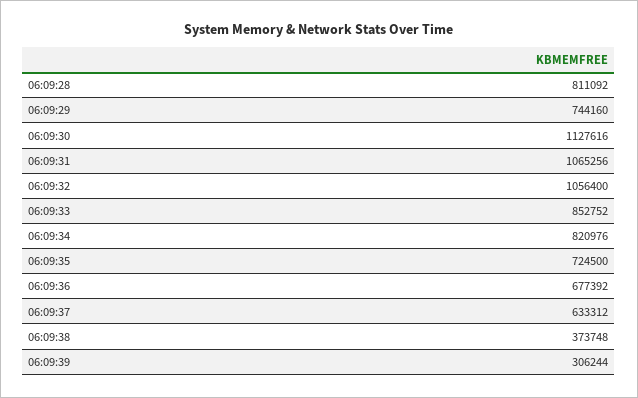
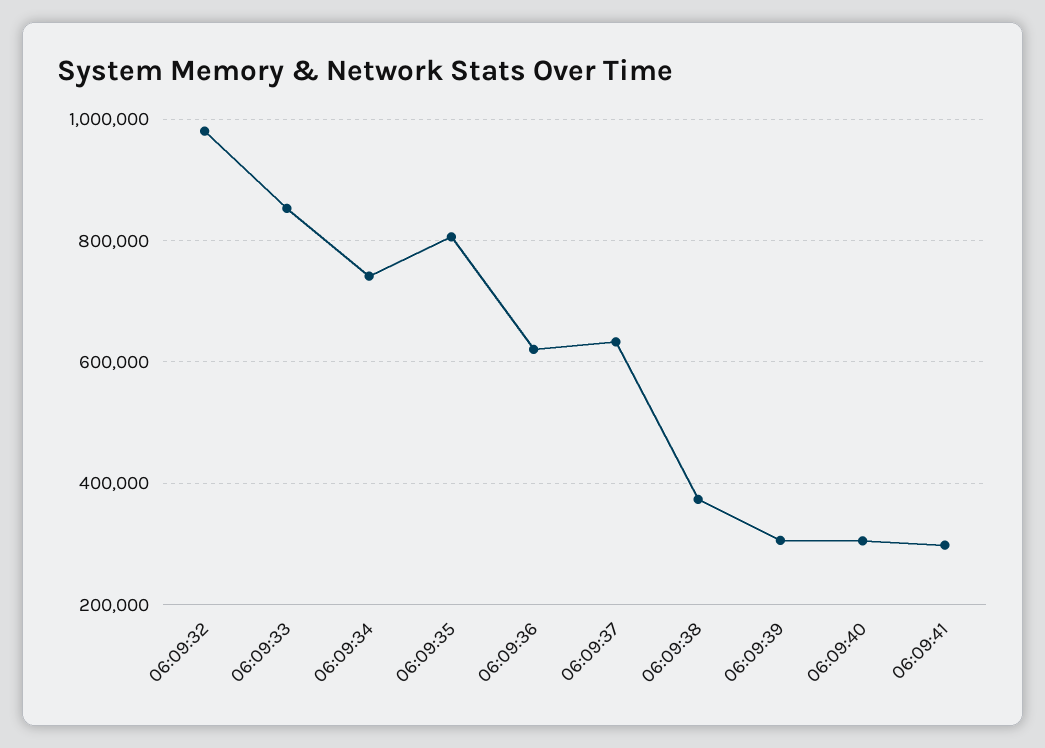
06:09:28: 811092 -> none
06:09:29: 744160 -> none
06:09:30: 1127616 -> none
06:09:31: 1065256 -> none
06:09:32: 1056400 -> 980000
06:09:34: 820976 -> 740000
06:09:35: 724500 -> 800000
06:09:36: 677392 -> 620000
06:09:40: none -> 300000
06:09:41: none -> 300000

